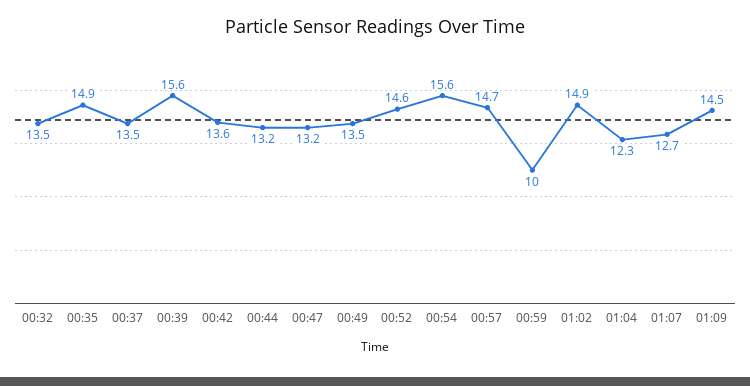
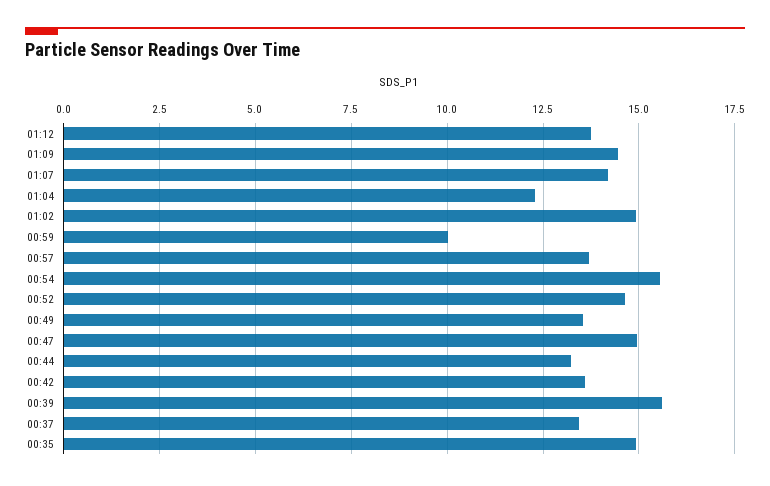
00:32: 13.5 -> none
00:47: 13.2 -> 15
00:57: 14.7 -> 13.75
01:07: 12.7 -> 14.25
01:12: none -> 13.75

